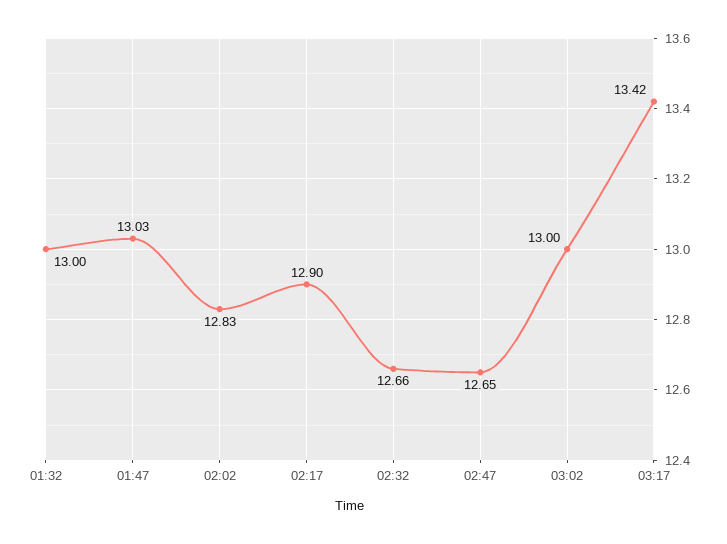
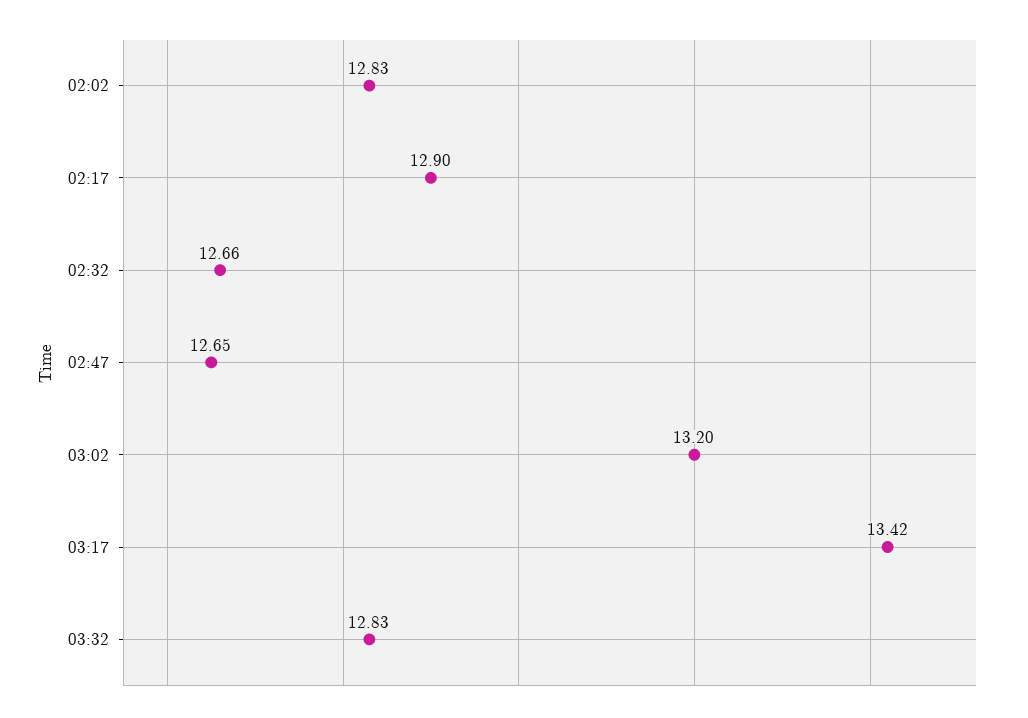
01:32: 13 -> none
01:47: 13.03 -> none
03:02: 13 -> 13.2
03:32: none -> 12.83

